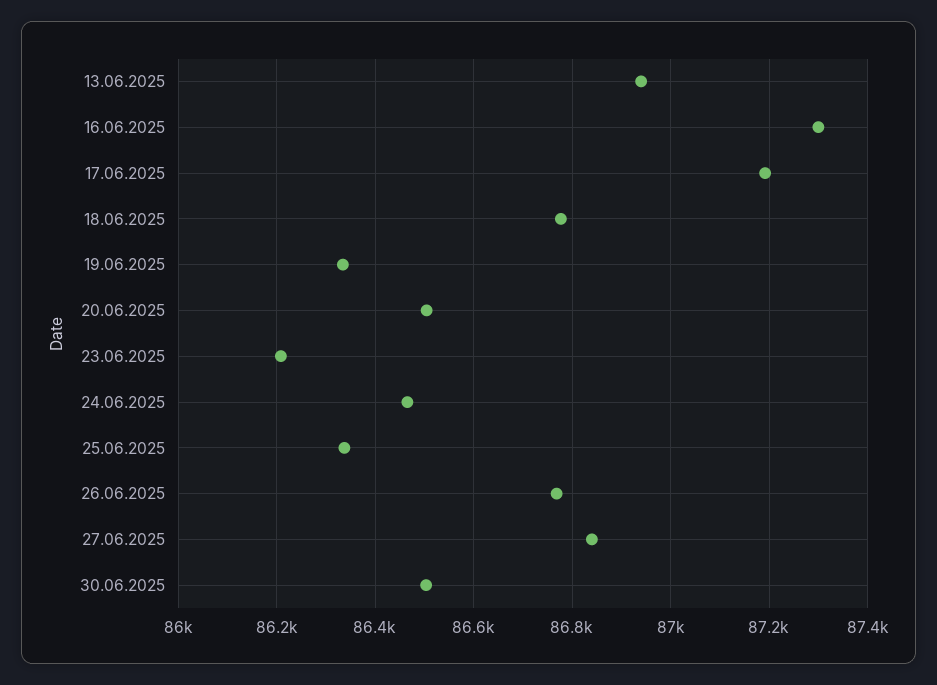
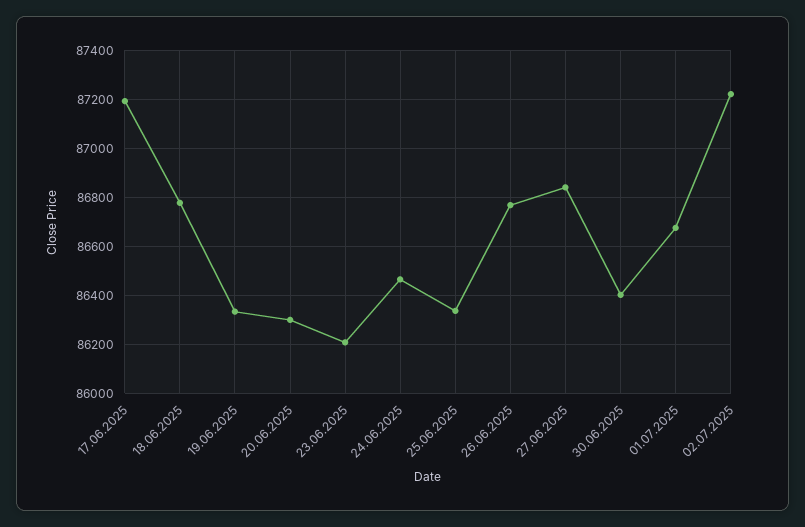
13.06.2025: 86940 -> none
16.06.2025: 87300 -> none
20.06.2025: 86500 -> 86300
30.06.2025: 86500 -> 86400
01.07.2025: none -> 86675
02.07.2025: none -> 87225

